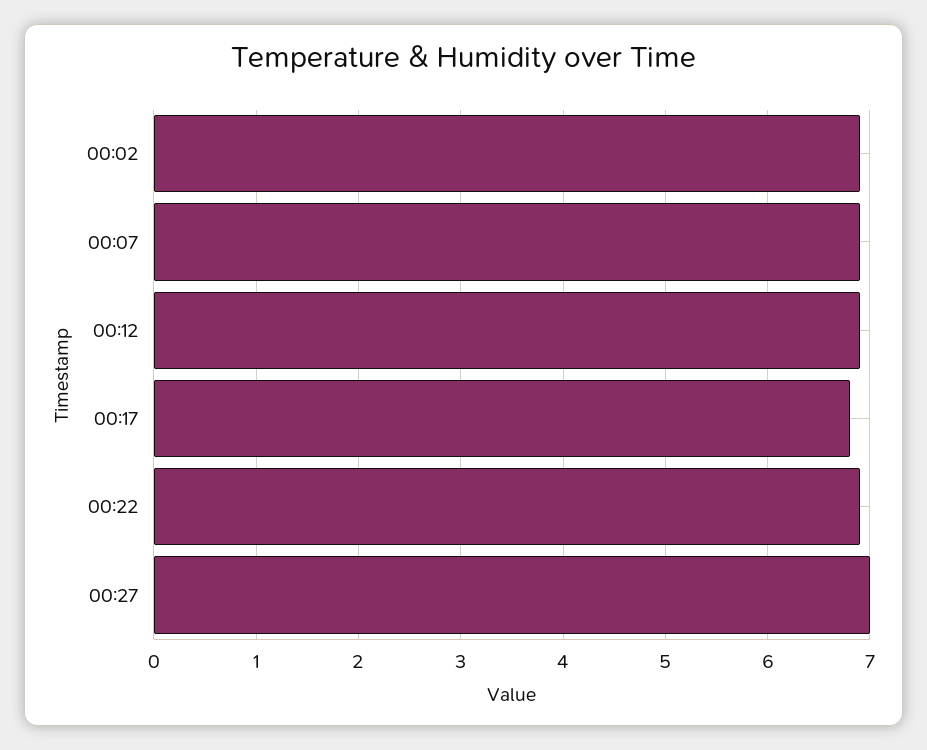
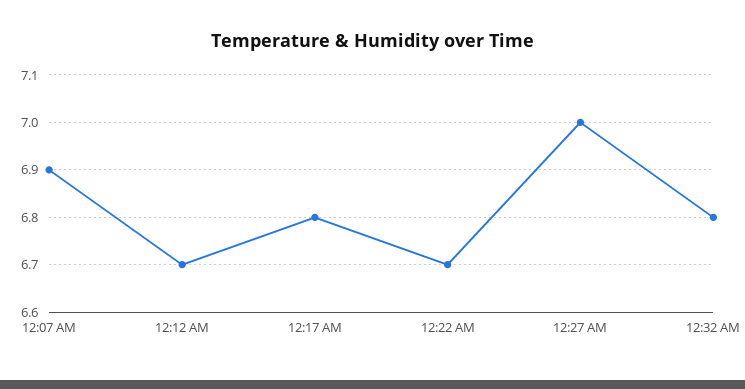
00:02: 6.9 -> none
00:12: 6.9 -> 6.7
00:22: 6.9 -> 6.7
12:32 AM: none -> 6.8

